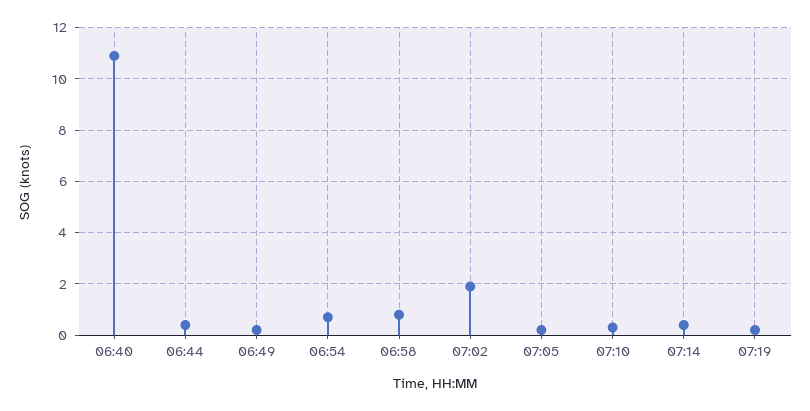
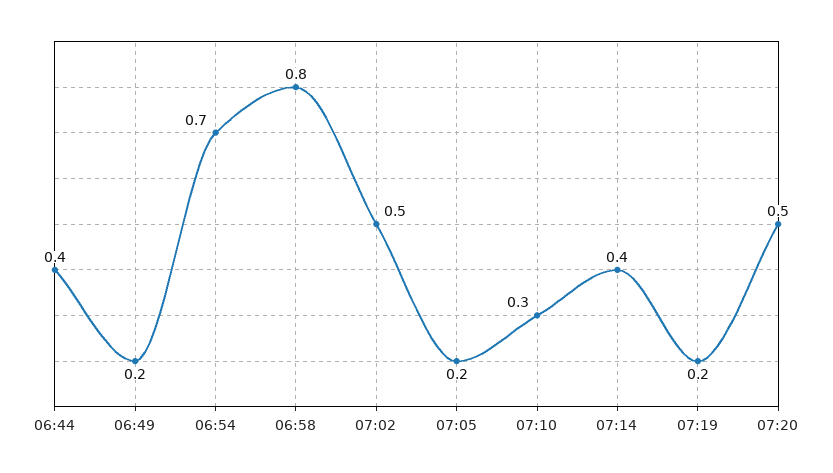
06:40: 11 -> none
07:02: 2 -> 0.5
07:20: none -> 0.5

